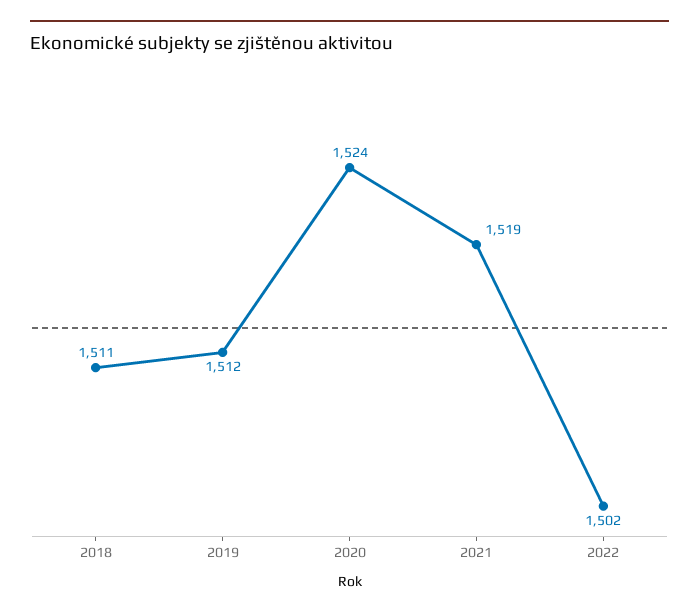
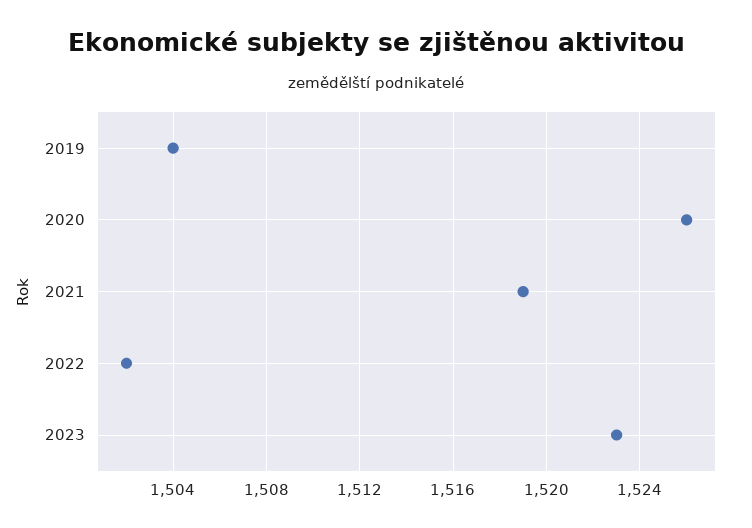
2018: 1511 -> none
2019: 1512 -> 1504
2020: 1524 -> 1526
2023: none -> 1523

